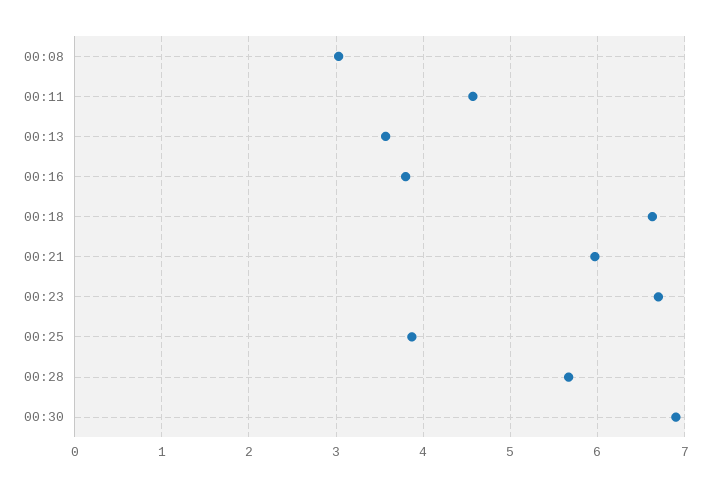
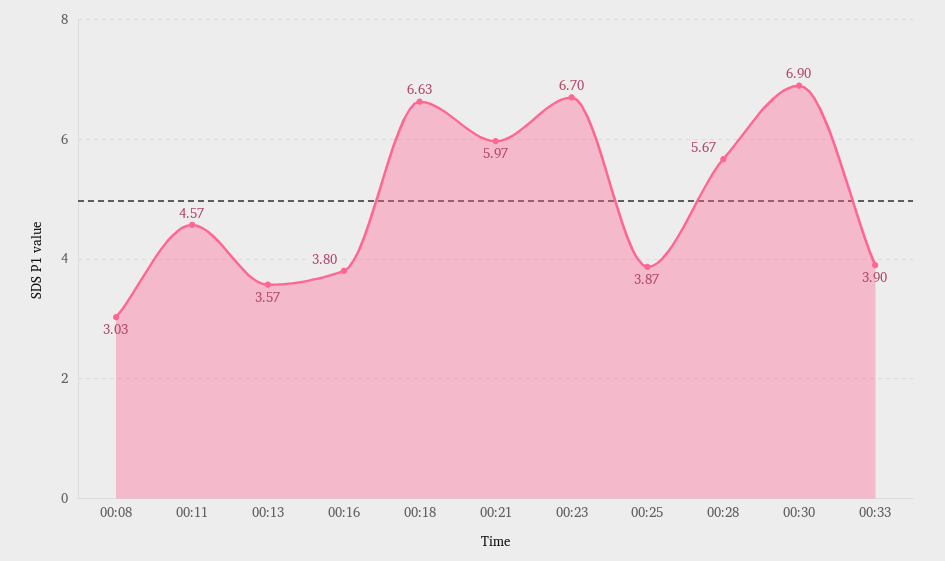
00:33: none -> 3.9

